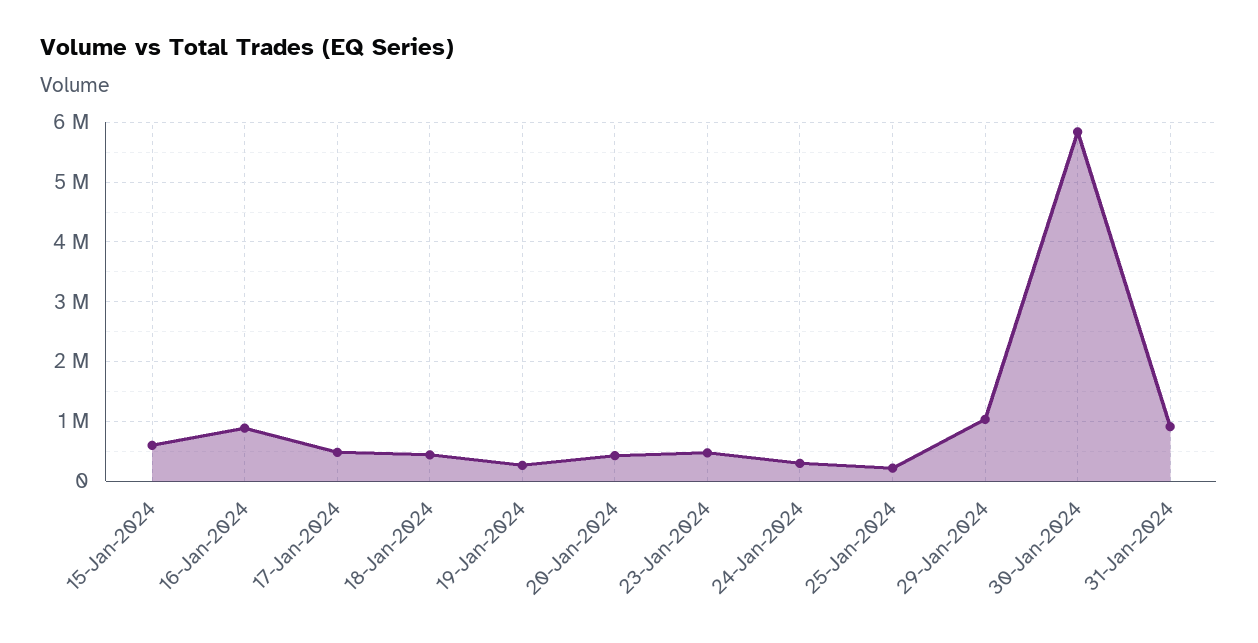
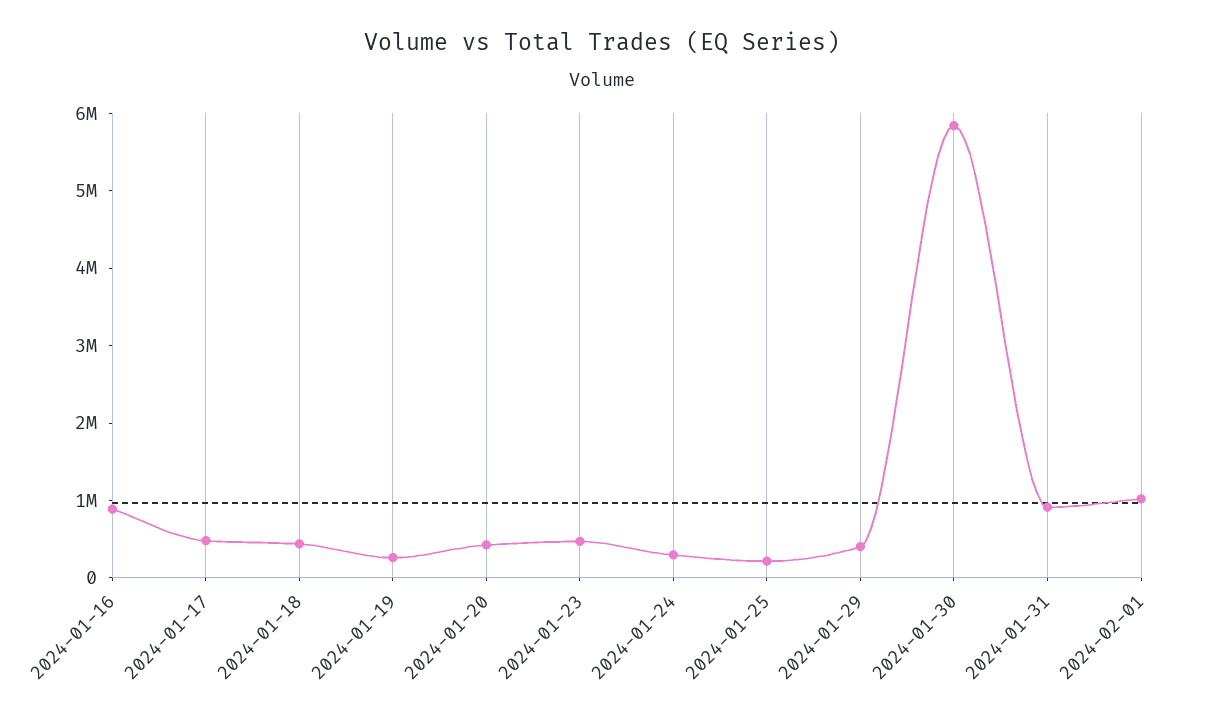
15-Jan-2024: 600000 -> none
29-Jan-2024: 1000000 -> 400000
2024-02-01: none -> 1000000

